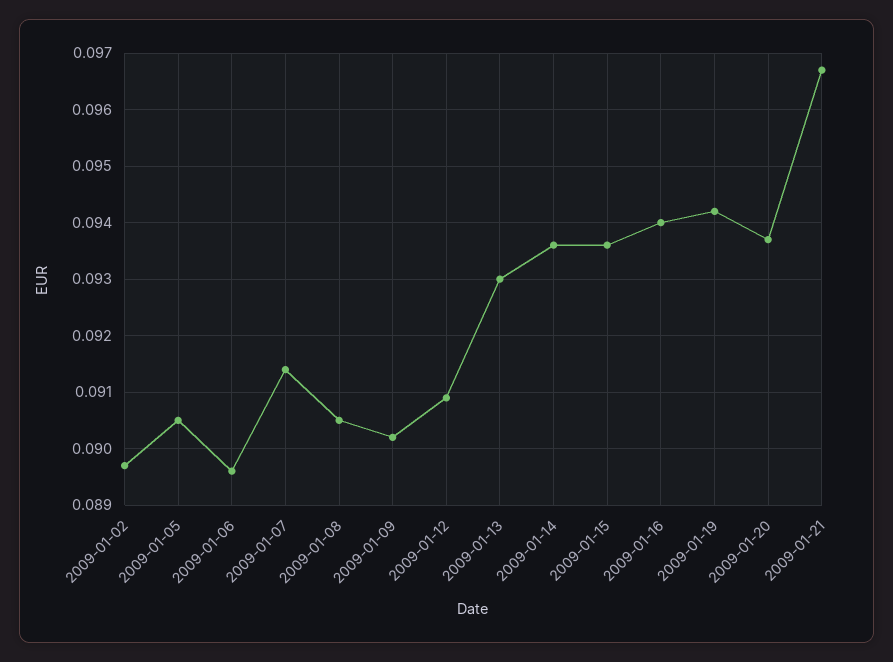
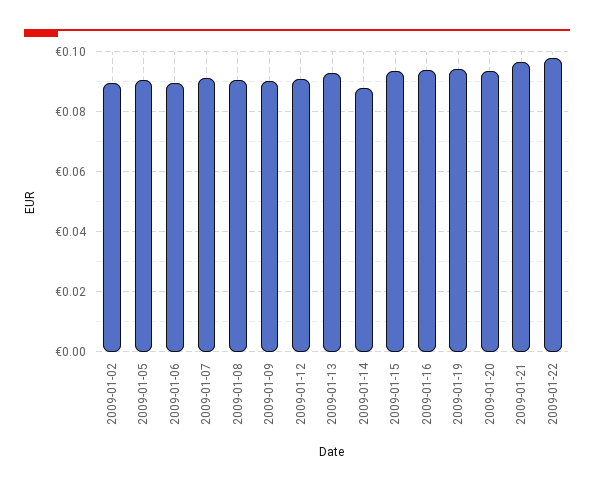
2009-01-14: 0.0935 -> 0.088
2009-01-22: none -> 0.098

